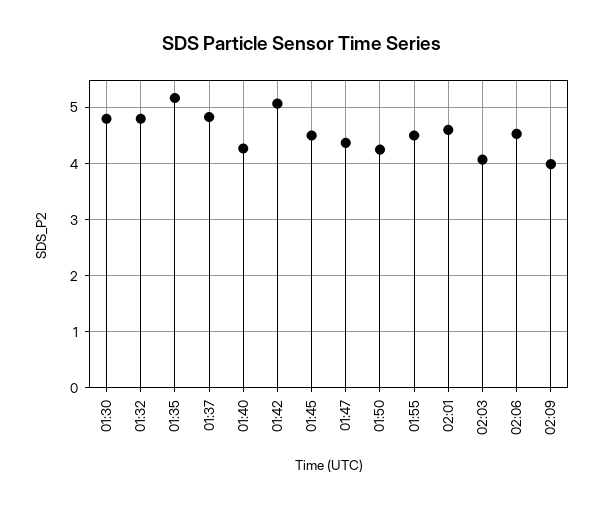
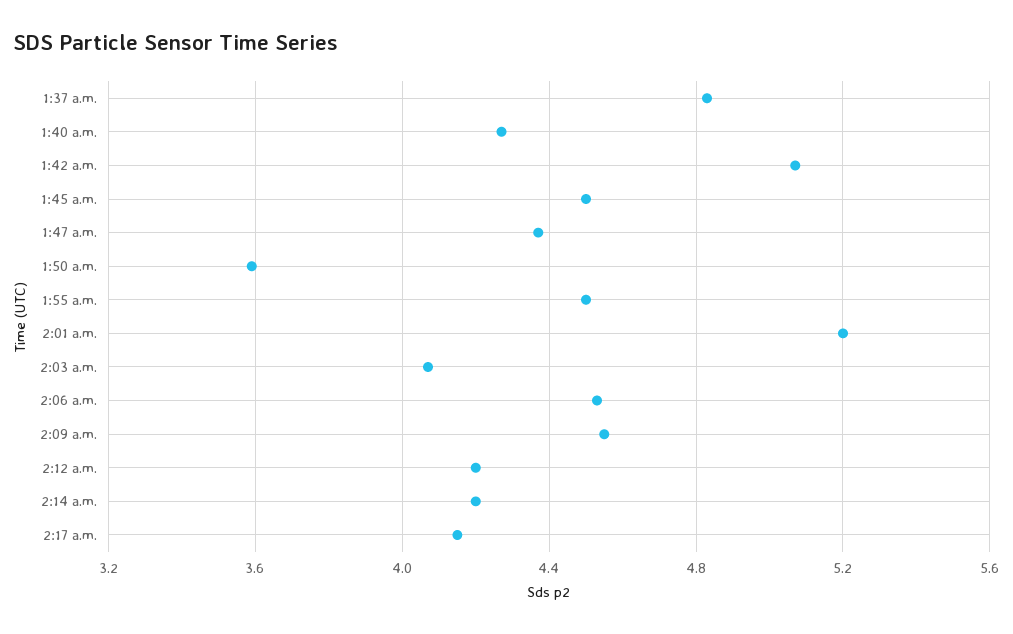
01:30: 4.8 -> none
01:32: 4.8 -> none
01:35: 5.2 -> none
01:50: 4.2 -> 3.6
02:01: 4.6 -> 5.2
02:09: 4 -> 4.55
2:12 a.m.: none -> 4.2
2:14 a.m.: none -> 4.2
2:17 a.m.: none -> 4.15

